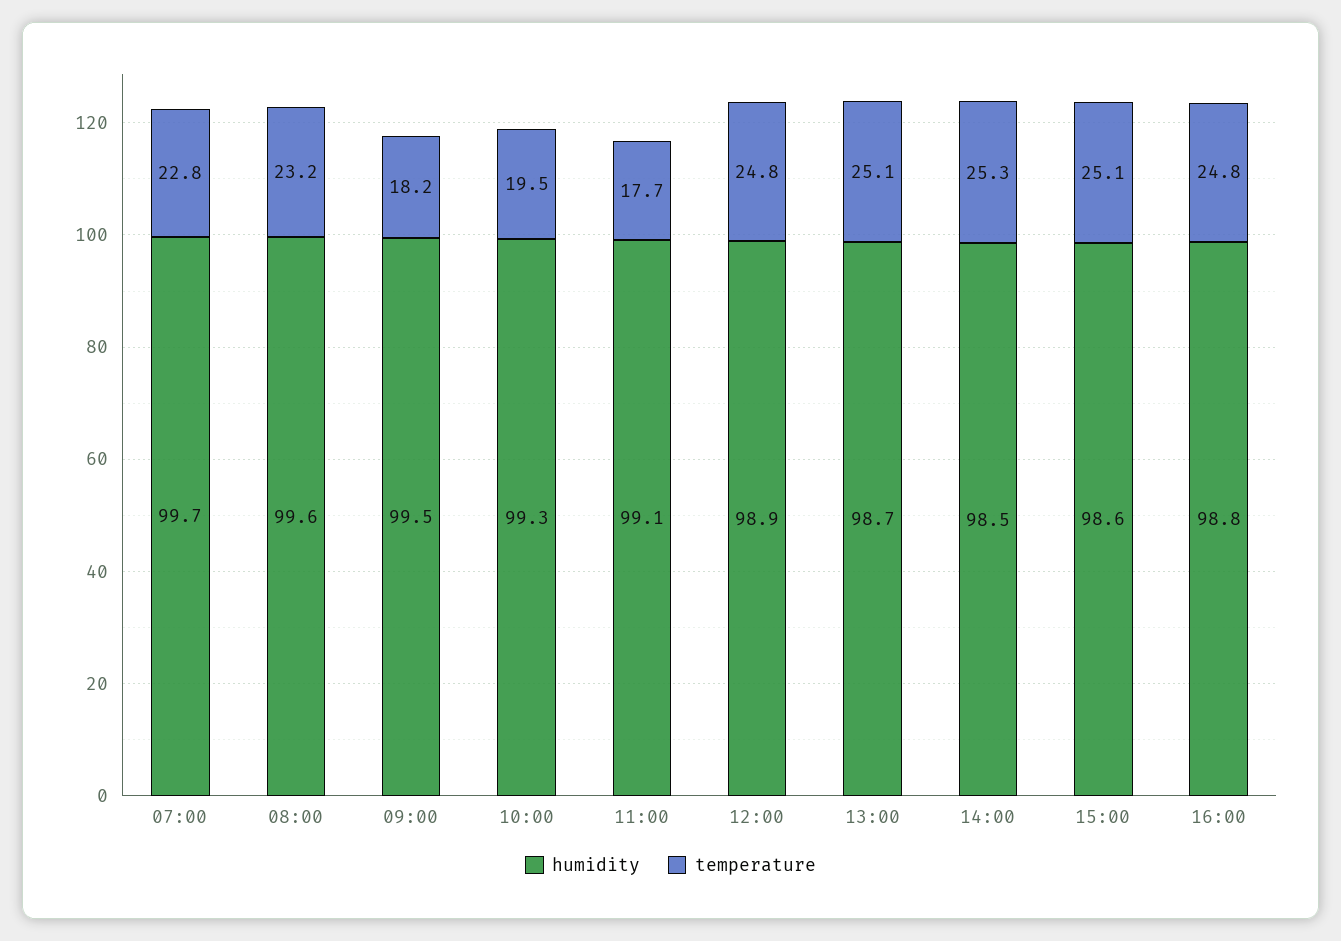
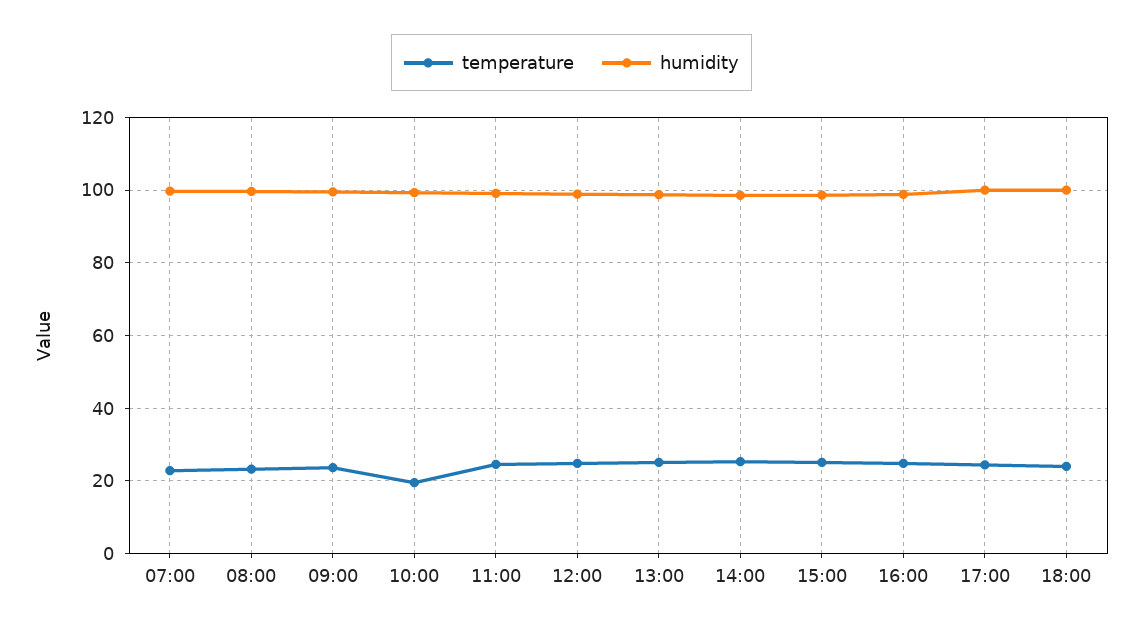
temperature, 09:00: 18.2 -> 24
temperature, 11:00: 17.7 -> 24
temperature, 17:00: none -> 24
humidity, 17:00: none -> 100
temperature, 18:00: none -> 24
humidity, 18:00: none -> 100

